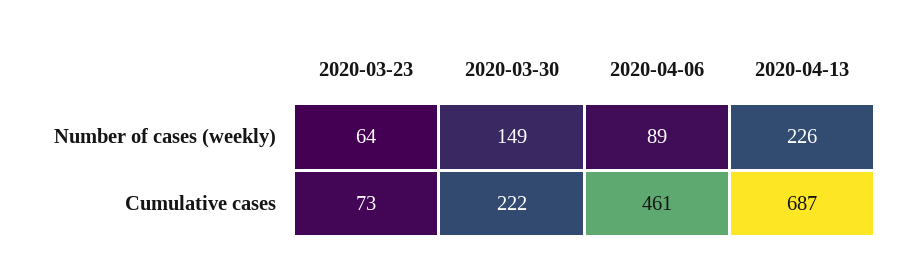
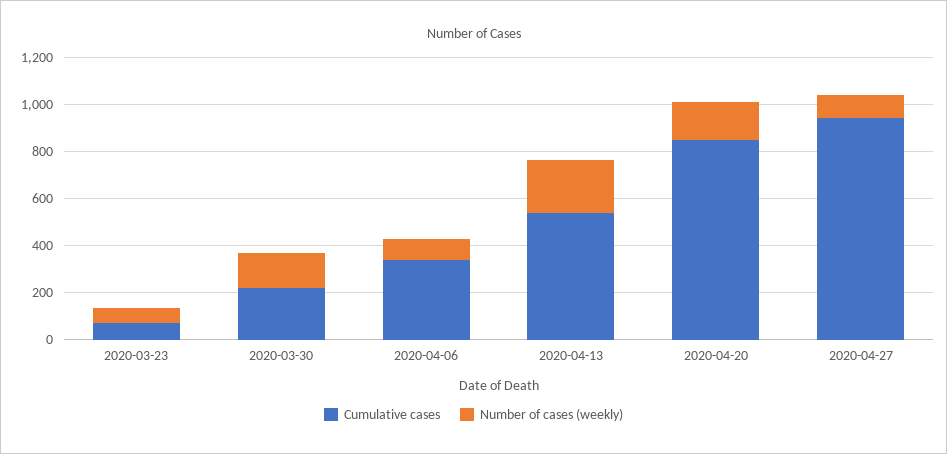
Cumulative cases, 2020-04-06: 461 -> 350
Cumulative cases, 2020-04-13: 687 -> 550
Cumulative cases, 2020-04-20: none -> 850
Number of cases (weekly), 2020-04-20: none -> 150
Cumulative cases, 2020-04-27: none -> 950
Number of cases (weekly), 2020-04-27: none -> 100

